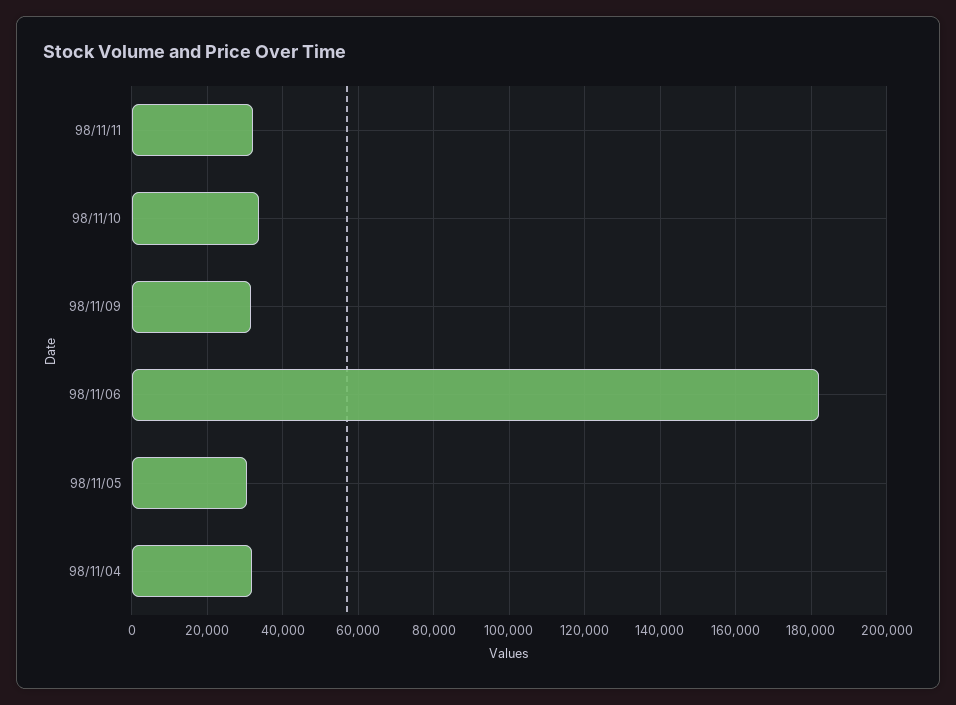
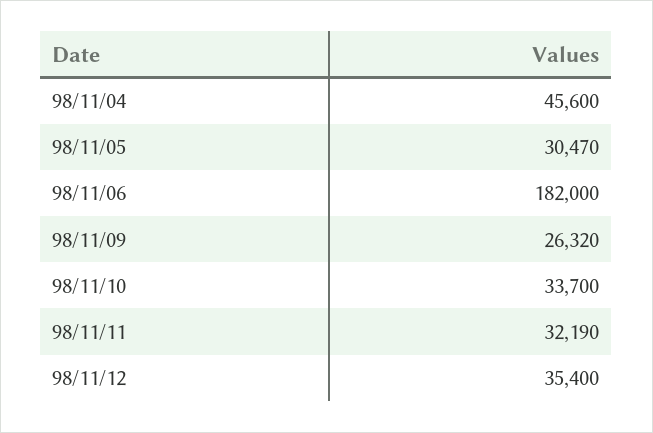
98/11/09: 32000 -> 26320
98/11/04: 32000 -> 45600
98/11/12: none -> 35400

